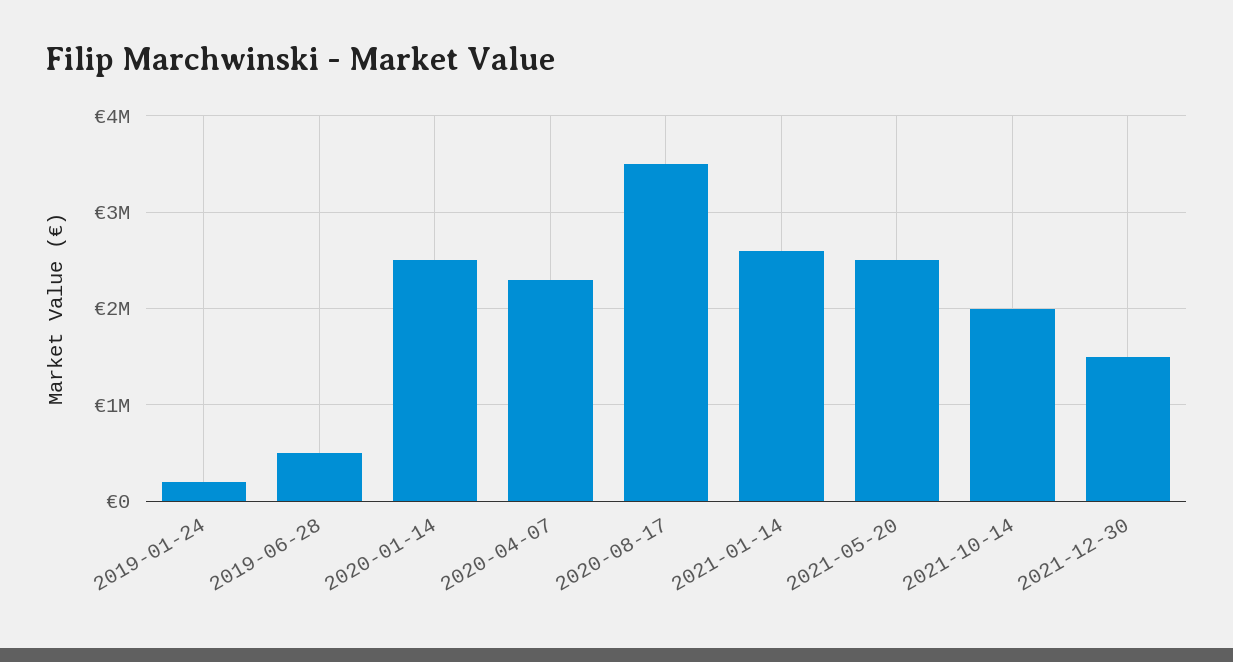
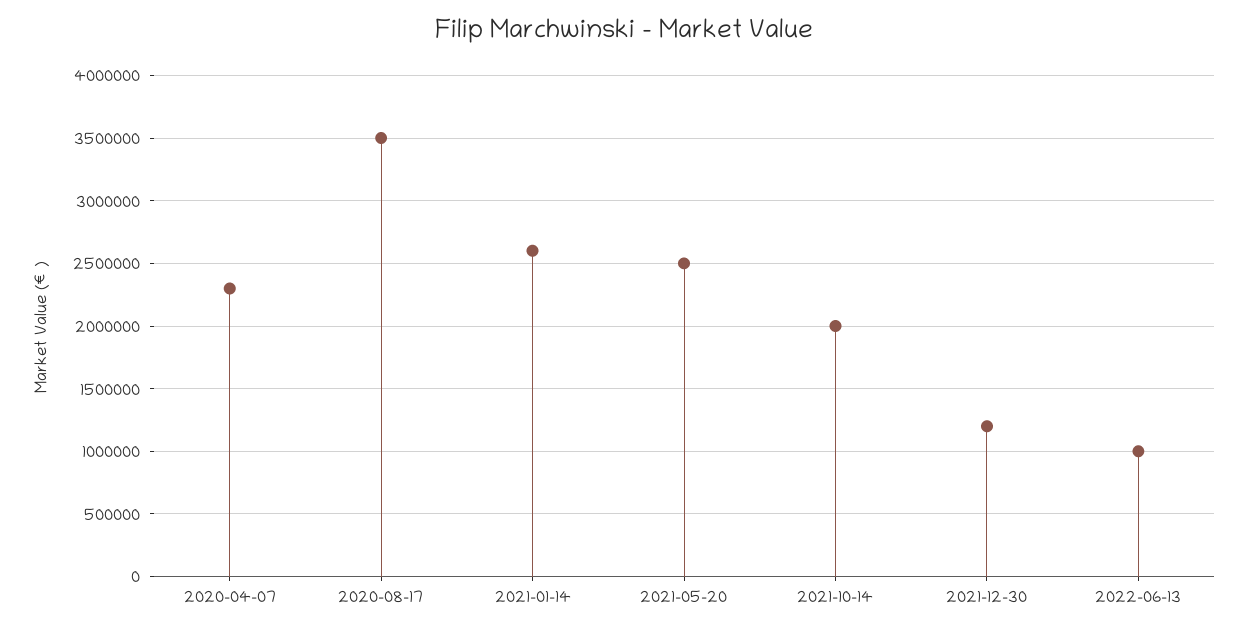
2019-01-24: 200000 -> none
2019-06-28: 500000 -> none
2020-01-14: 2500000 -> none
2021-12-30: 1500000 -> 1200000
2022-06-13: none -> 1000000

